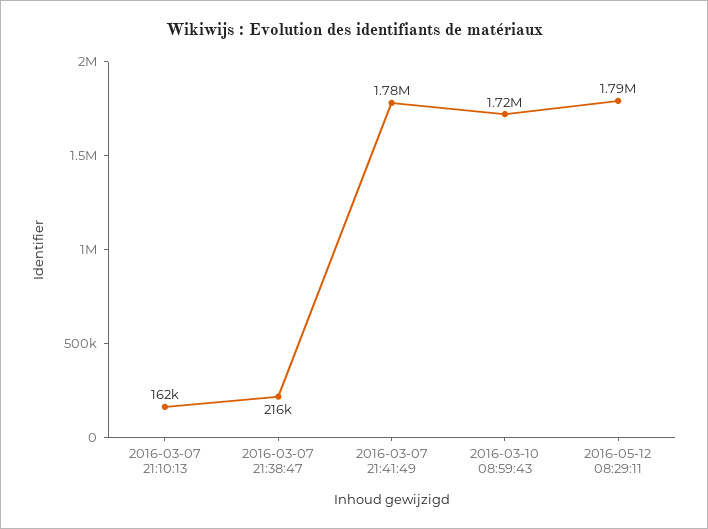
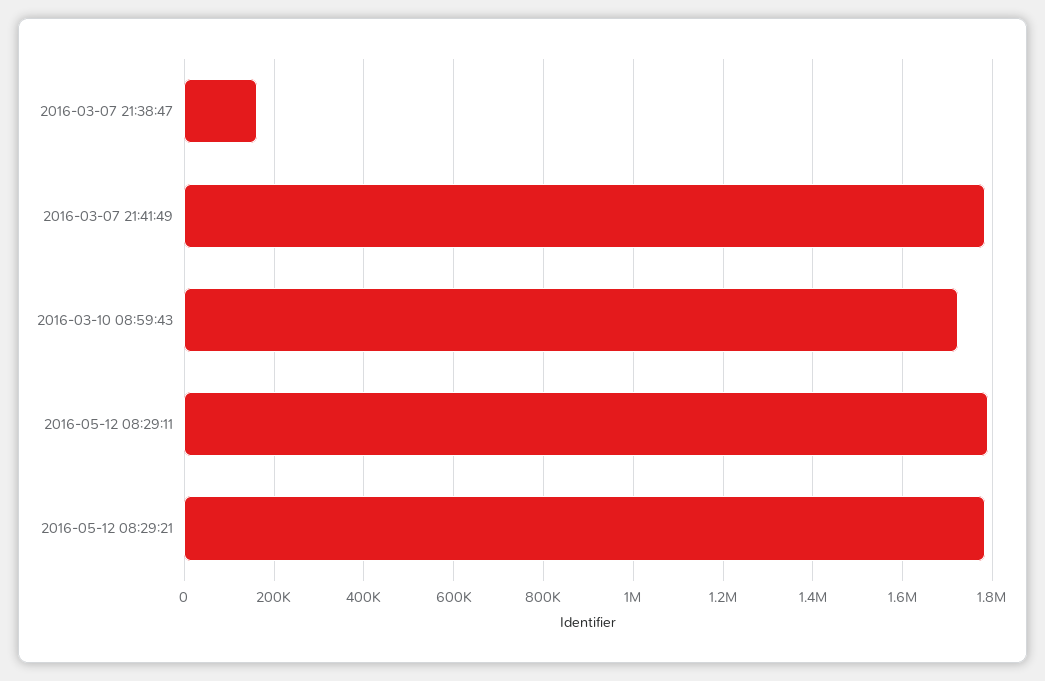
2016-03-07 21:10:13: 162000 -> none
2016-03-07 21:38:47: 216000 -> 160000
2016-05-12 08:29:21: none -> 1780000

